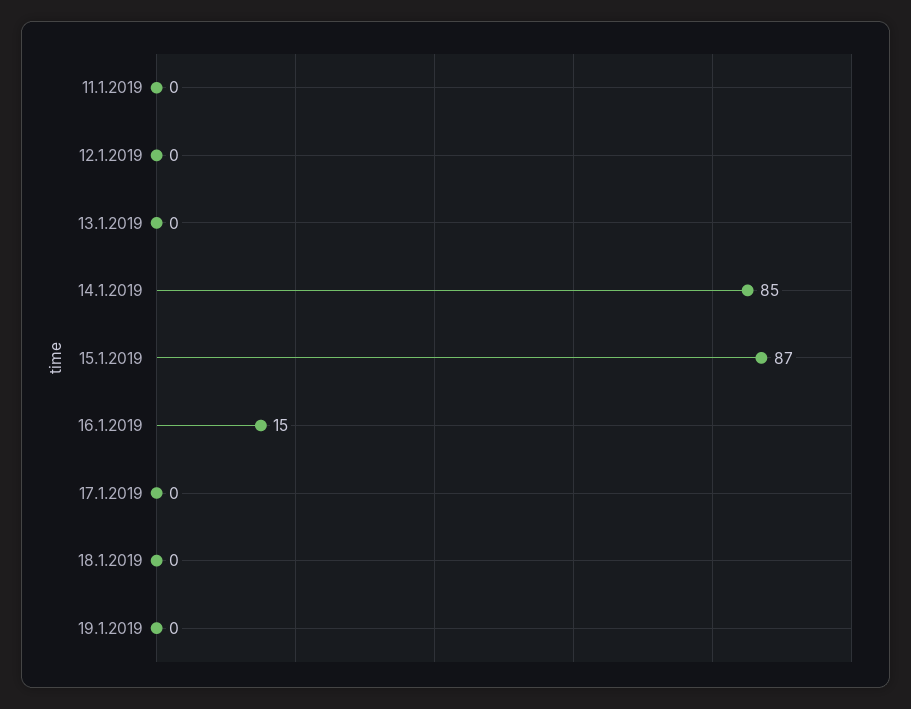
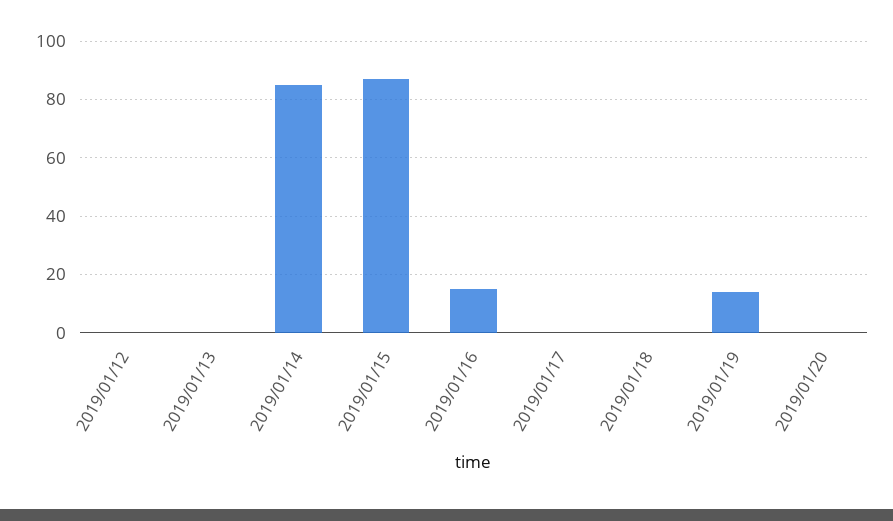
11.1.2019: 0 -> none
19.1.2019: 0 -> 15
2019/01/20: none -> 0

